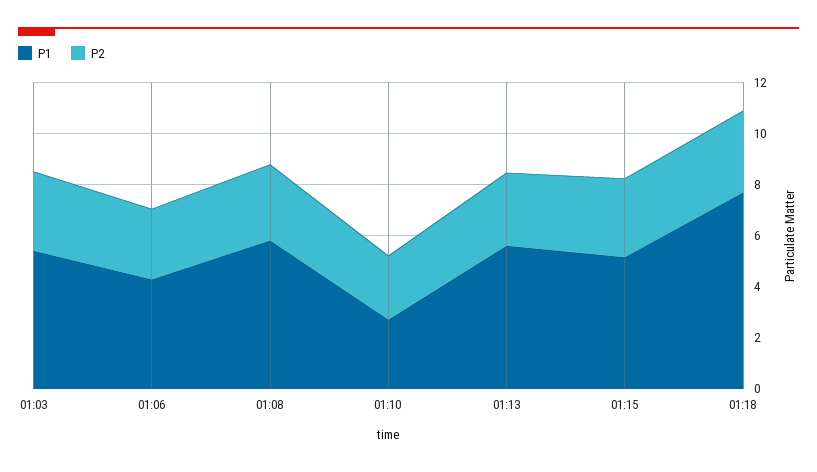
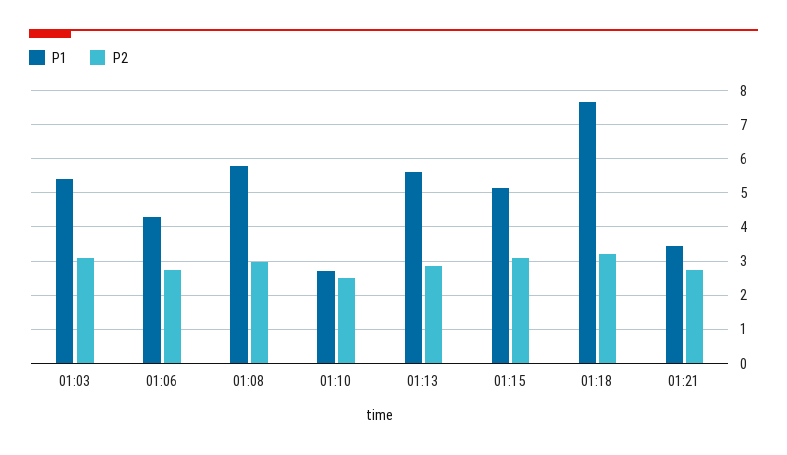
P1, 01:21: none -> 3.4
P2, 01:21: none -> 2.8

